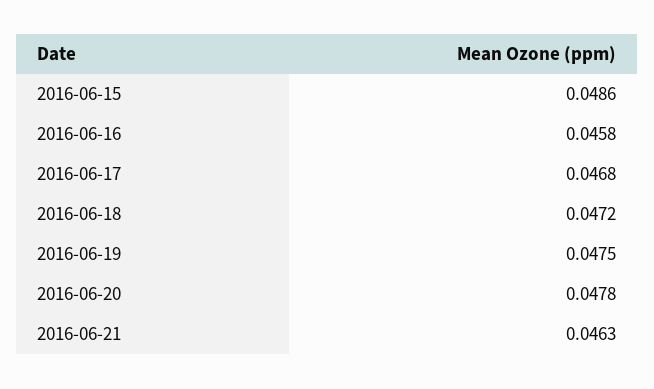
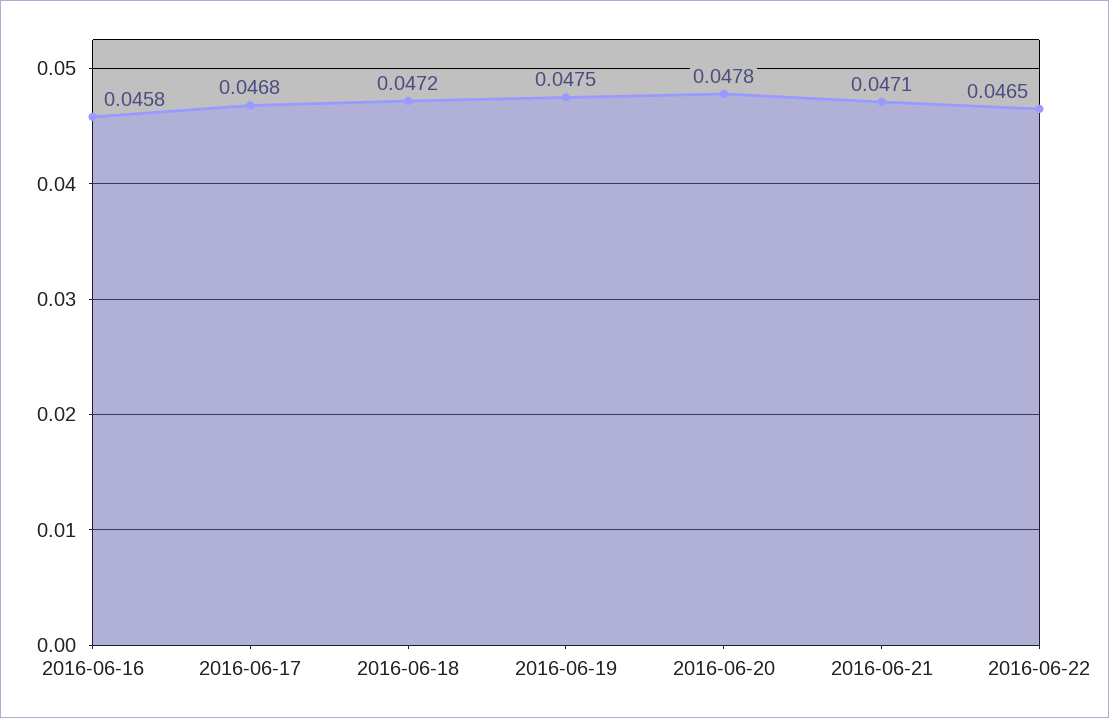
2016-06-15: 0.0486 -> none
2016-06-21: 0.0463 -> 0.0471
2016-06-22: none -> 0.0465

